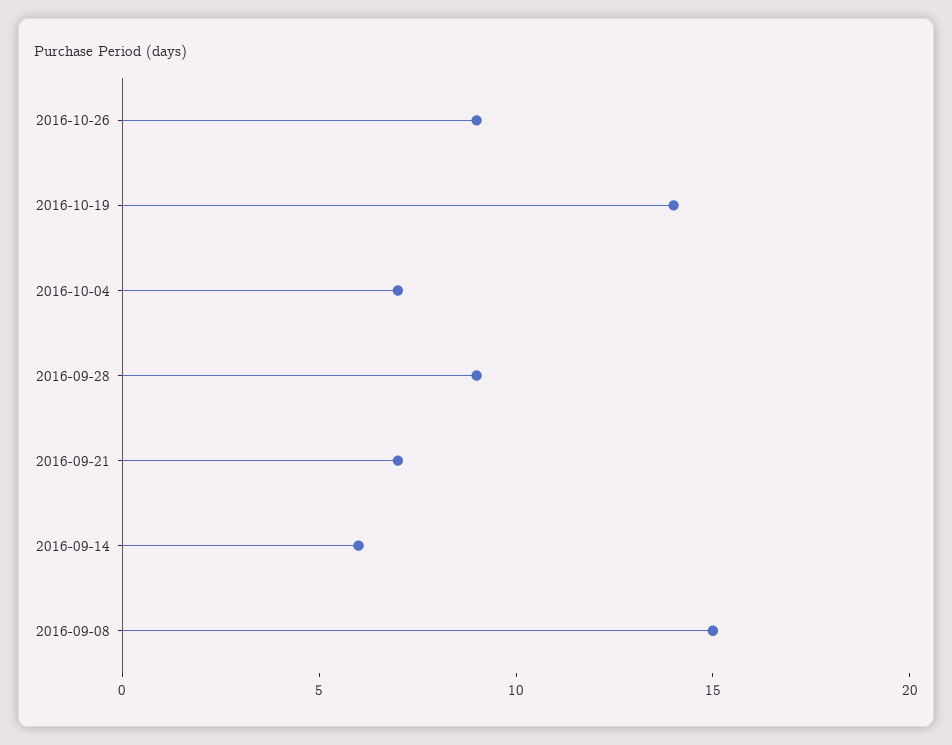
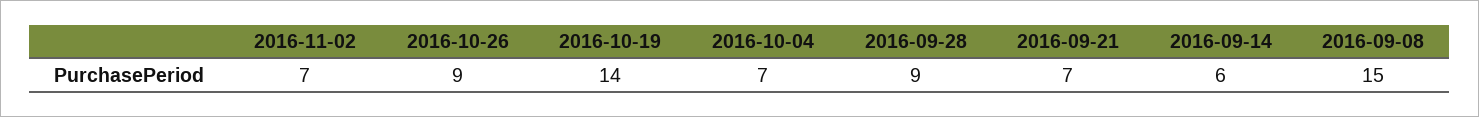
2016-11-02: none -> 7

